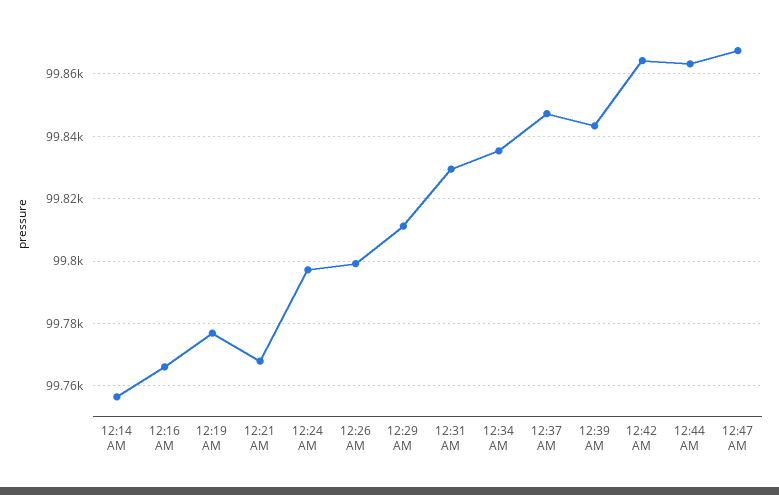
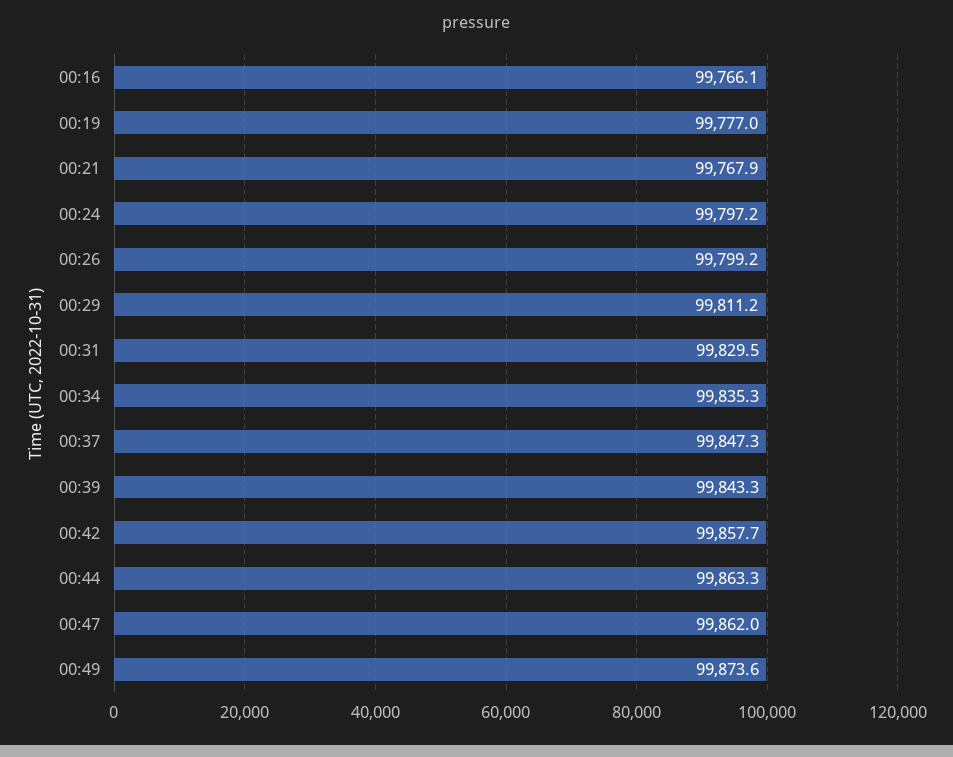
12:14 AM: 99756 -> none
12:42 AM: 99864 -> 99857.7
12:47 AM: 99868 -> 99862
00:49: none -> 99873.6

